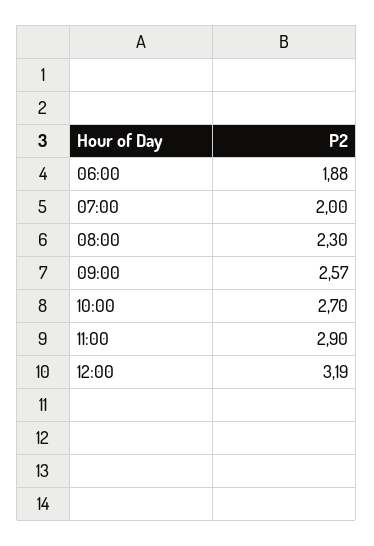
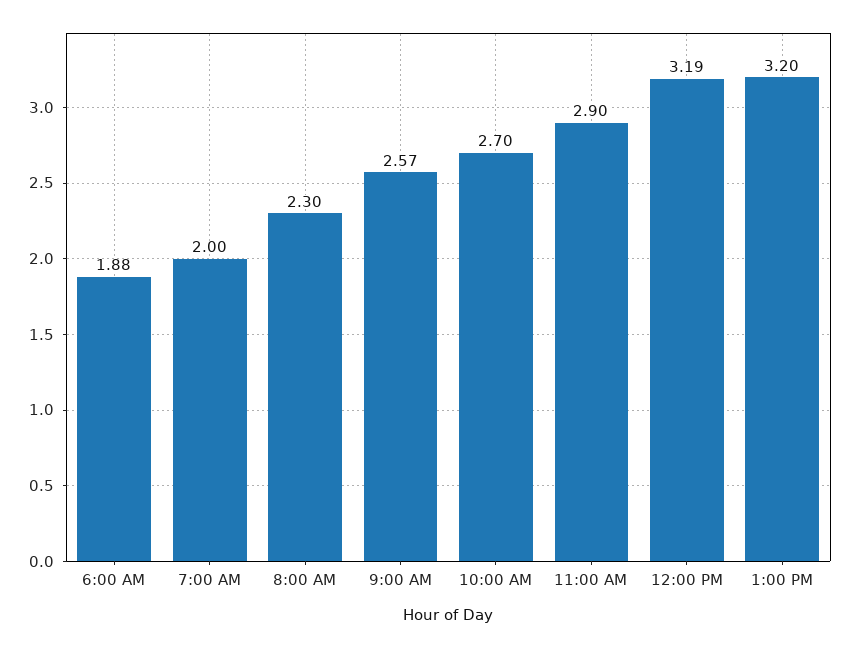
1:00 PM: none -> 3.2

